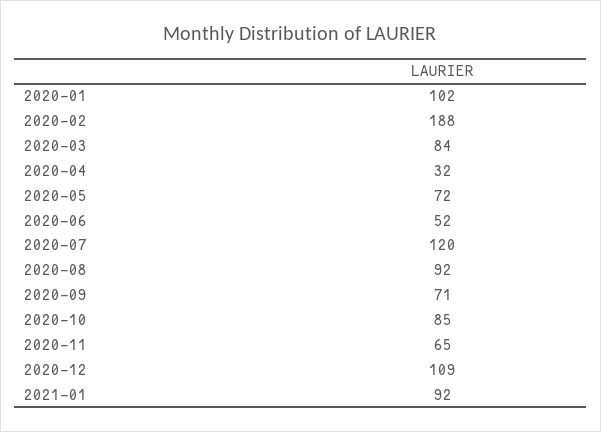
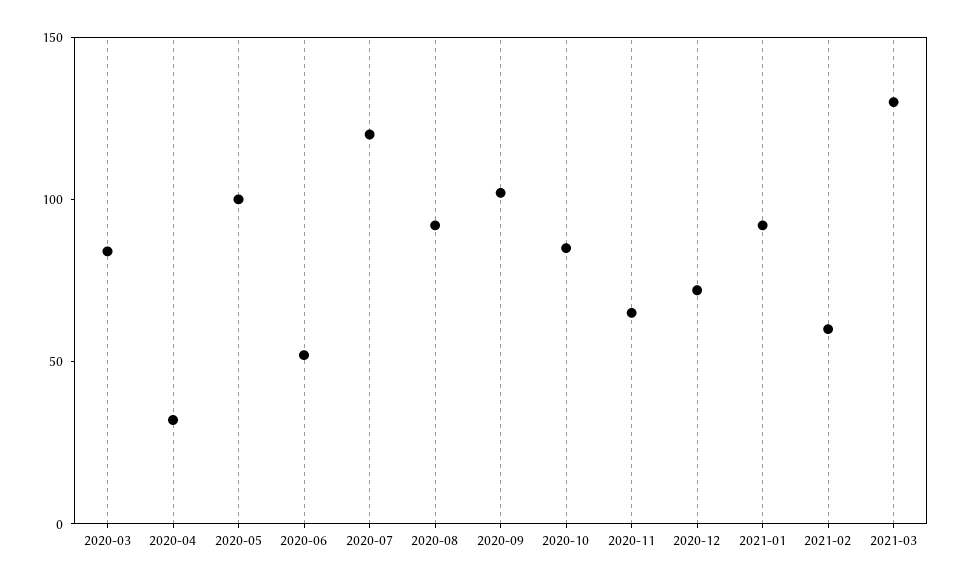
2020-01: 102 -> none
2020-02: 188 -> none
2020-05: 72 -> 100
2020-09: 71 -> 100
2020-12: 109 -> 70
2021-02: none -> 60
2021-03: none -> 130

